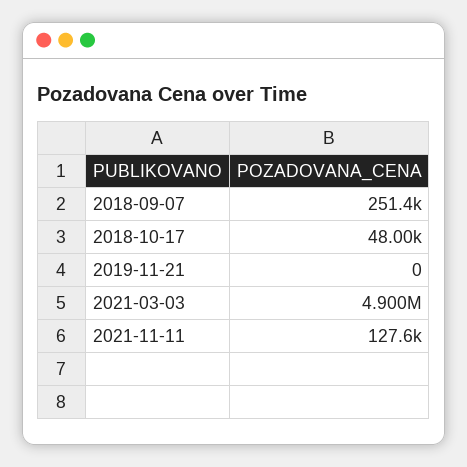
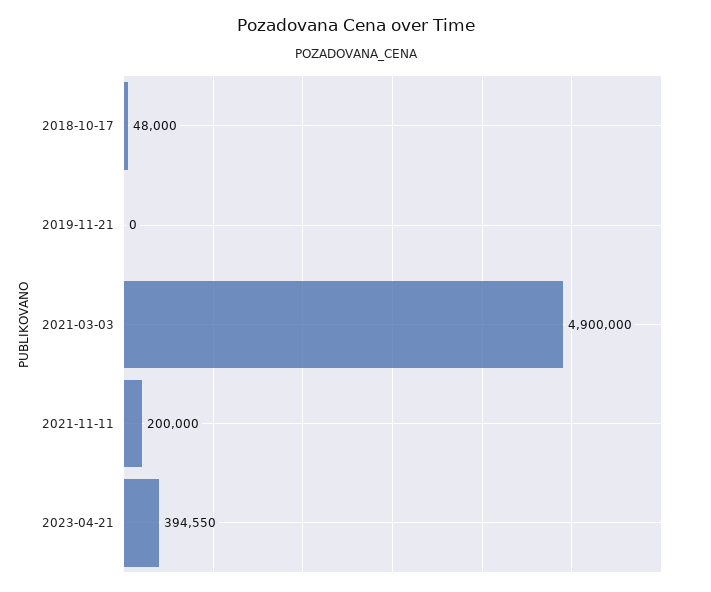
2018-09-07: 251400 -> none
2021-11-11: 127600 -> 200000
2023-04-21: none -> 394550

